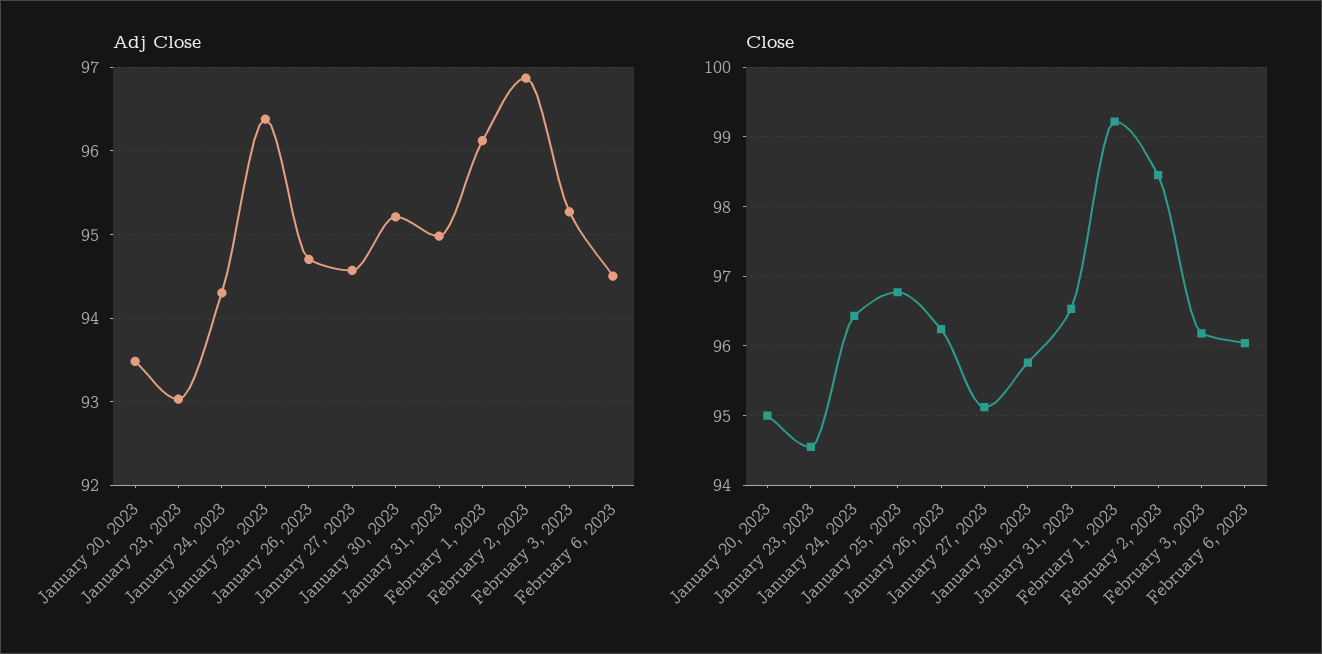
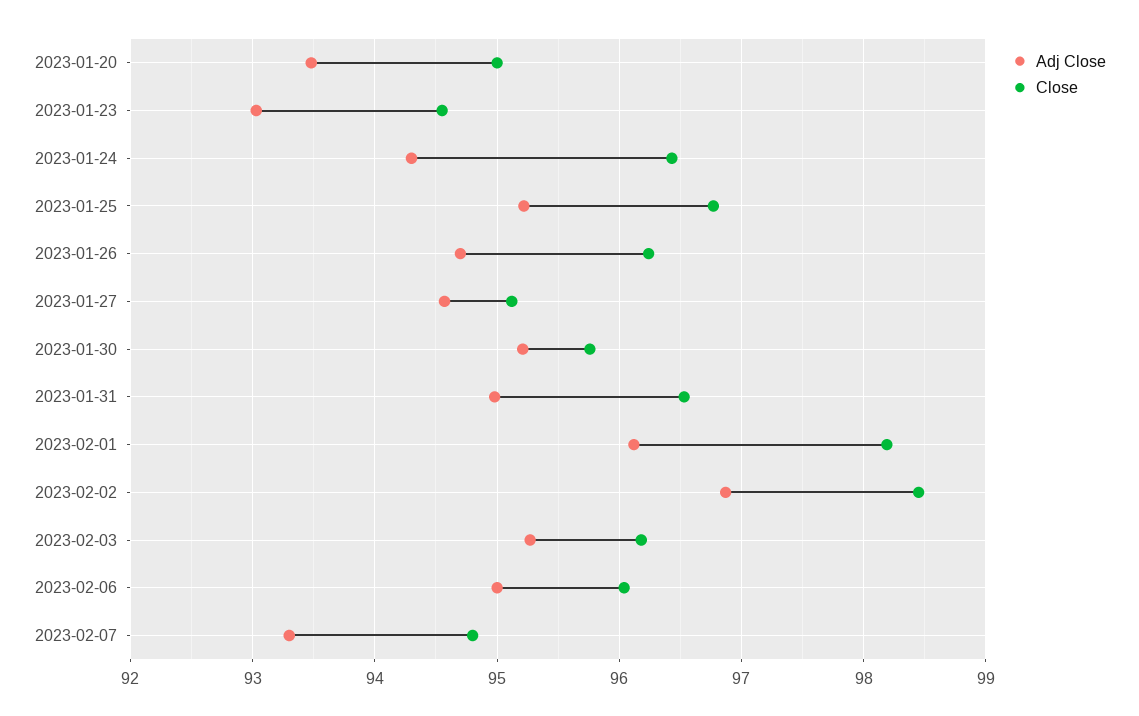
Adj Close, January 25, 2023: 96.4 -> 95.2
Adj Close, February 6, 2023: 94.5 -> 95
Close, February 1, 2023: 99.2 -> 98.2
Adj Close, 2023-02-07: none -> 93.3
Close, 2023-02-07: none -> 94.8

